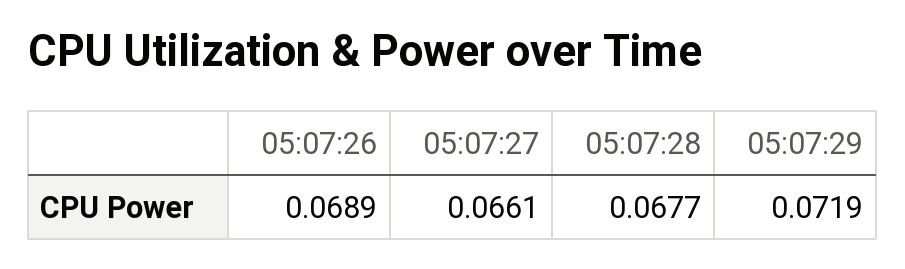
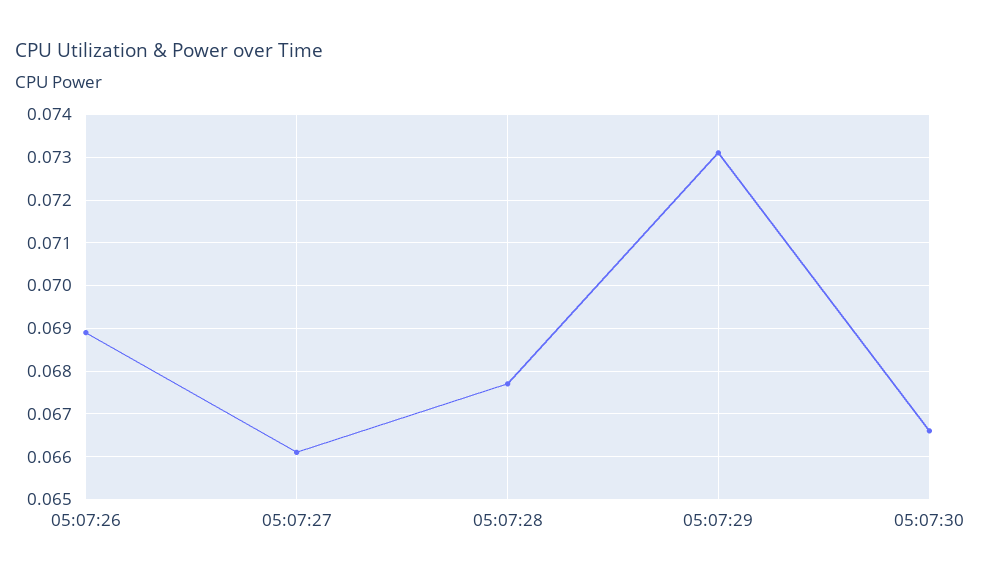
05:07:29: 0.0719 -> 0.073
05:07:30: none -> 0.0665

